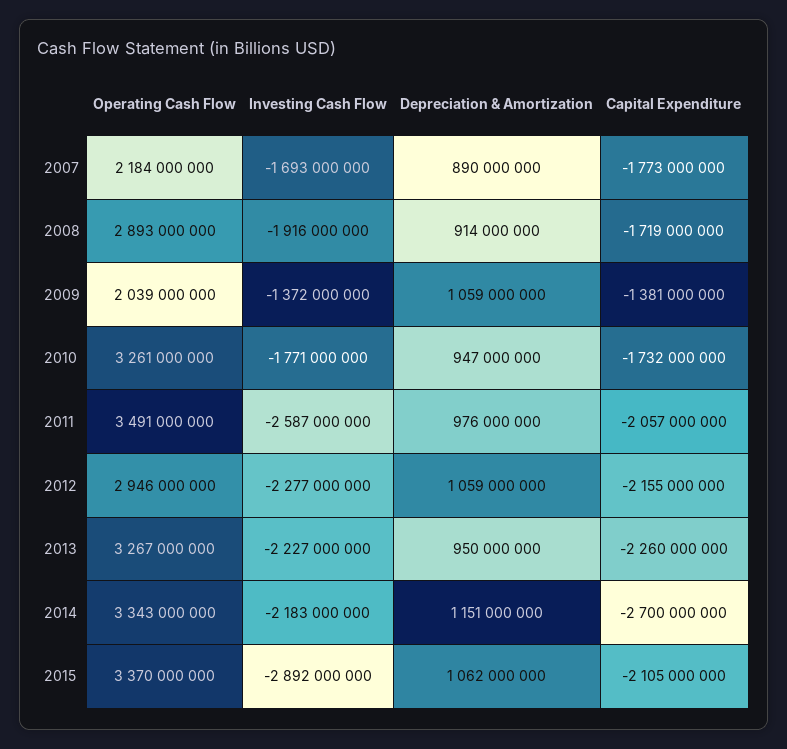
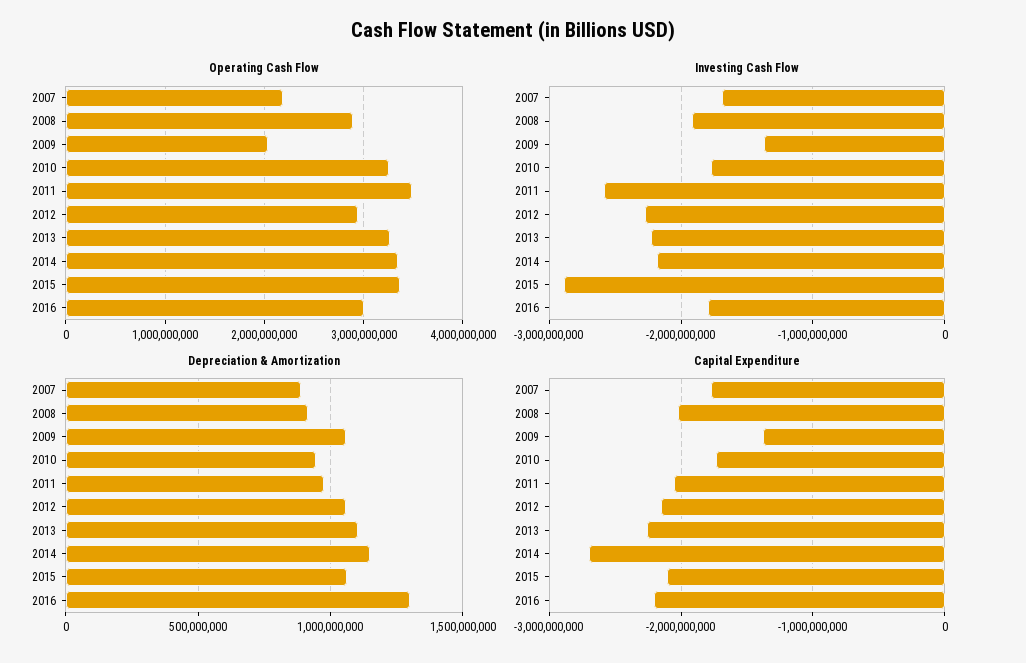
Capital Expenditure, 2008: -1719000000 -> -2000000000
Depreciation & Amortization, 2013: 950000000 -> 1100000000
Operating Cash Flow, 2016: none -> 3000000000
Investing Cash Flow, 2016: none -> -1800000000
Depreciation & Amortization, 2016: none -> 1300000000
Capital Expenditure, 2016: none -> -2200000000

